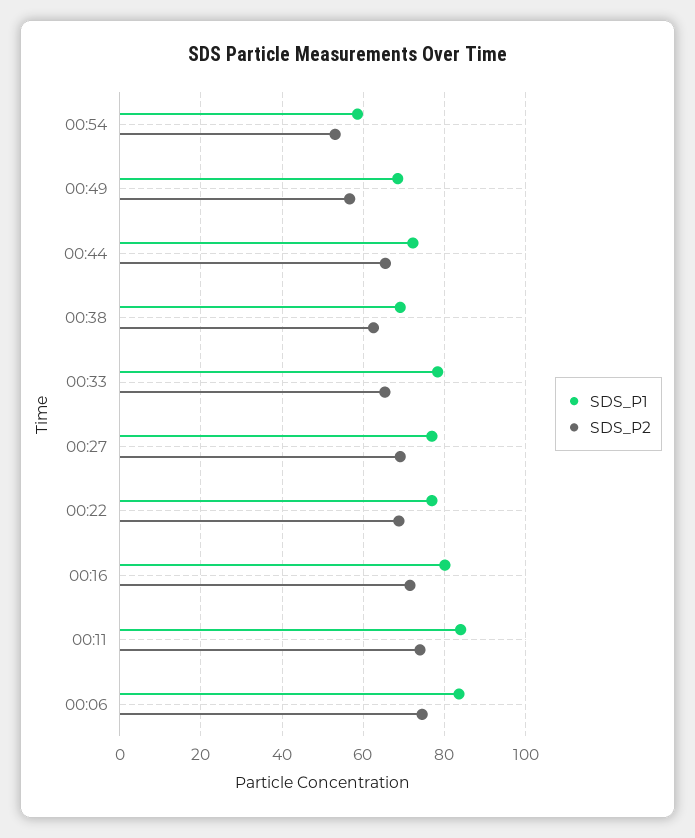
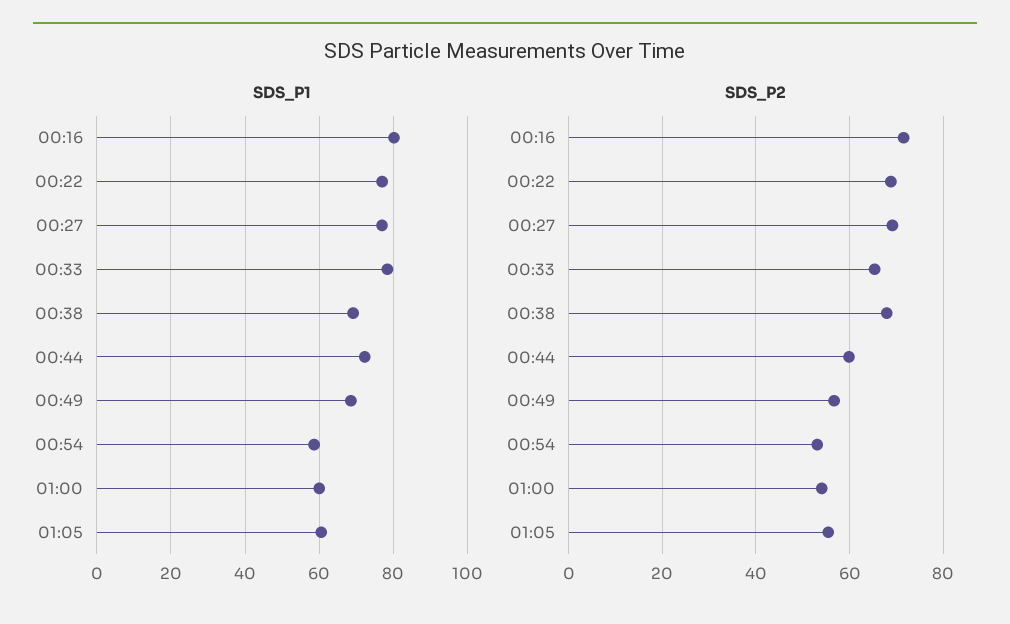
SDS_P2, 00:44: 66 -> 60
SDS_P2, 00:38: 62 -> 68
SDS_P1, 00:11: 84 -> none
SDS_P2, 00:11: 74 -> none
SDS_P1, 00:06: 84 -> none
SDS_P2, 00:06: 74 -> none
SDS_P1, 01:00: none -> 60
SDS_P1, 01:05: none -> 60
SDS_P2, 01:00: none -> 54
SDS_P2, 01:05: none -> 56

